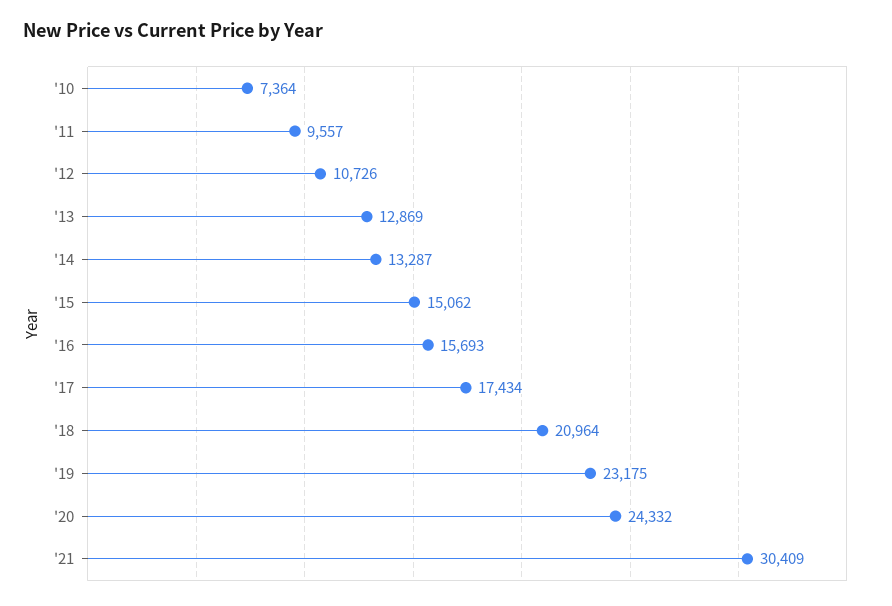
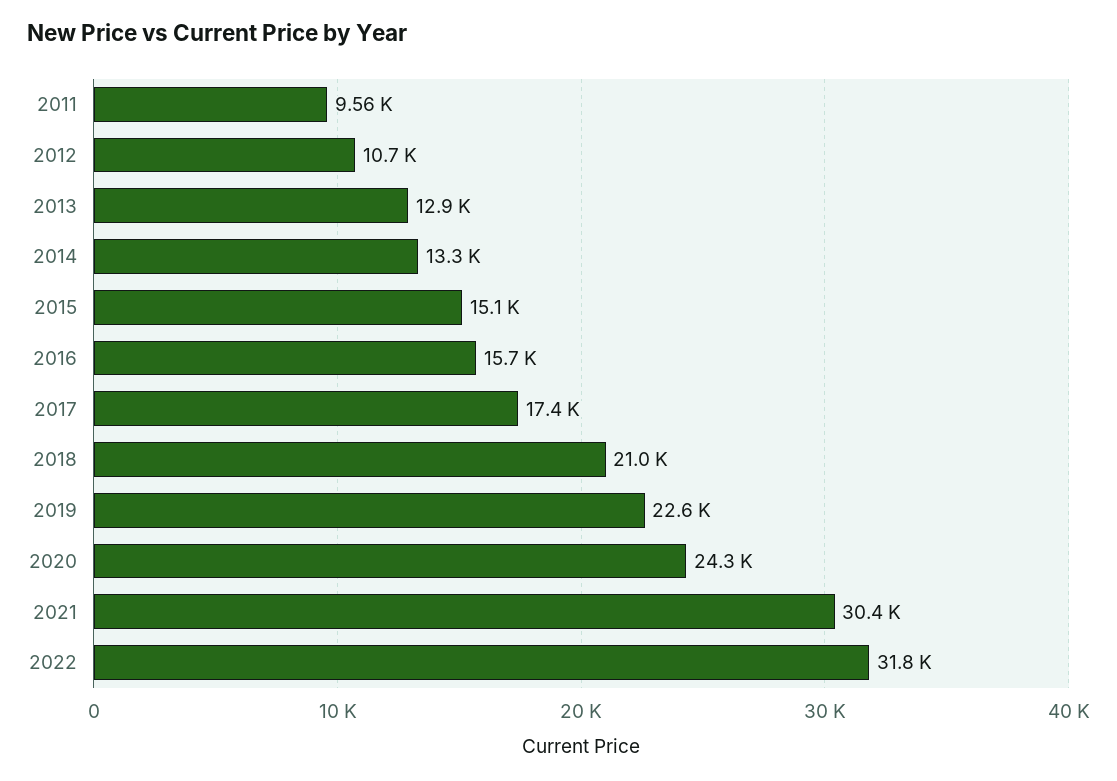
'10: 7364 -> none
'19: 23175 -> 22600
2022: none -> 31800

